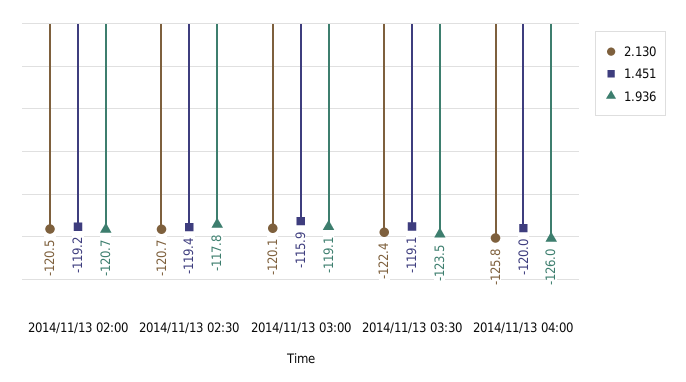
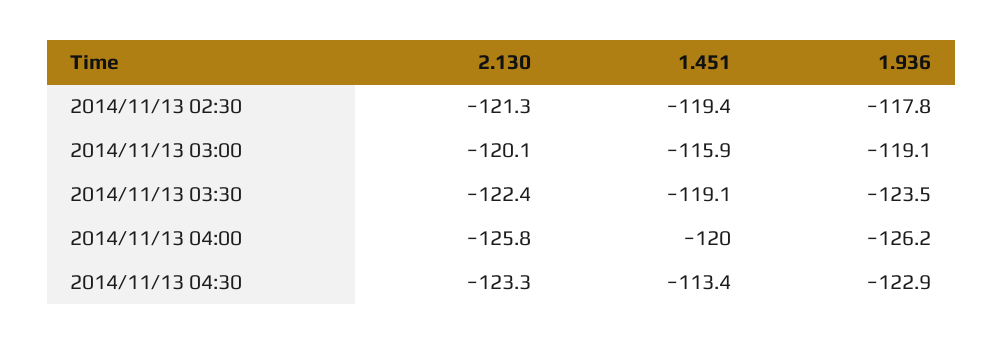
2.130, 2014/11/13 02:00: -120.5 -> none
1.451, 2014/11/13 02:00: -119.2 -> none
1.936, 2014/11/13 02:00: -120.7 -> none
2.130, 2014/11/13 02:30: -120.7 -> -121.3
1.936, 2014/11/13 04:00: -126 -> -126.2
2.130, 2014/11/13 04:30: none -> -123.3
1.451, 2014/11/13 04:30: none -> -113.4
1.936, 2014/11/13 04:30: none -> -122.9

